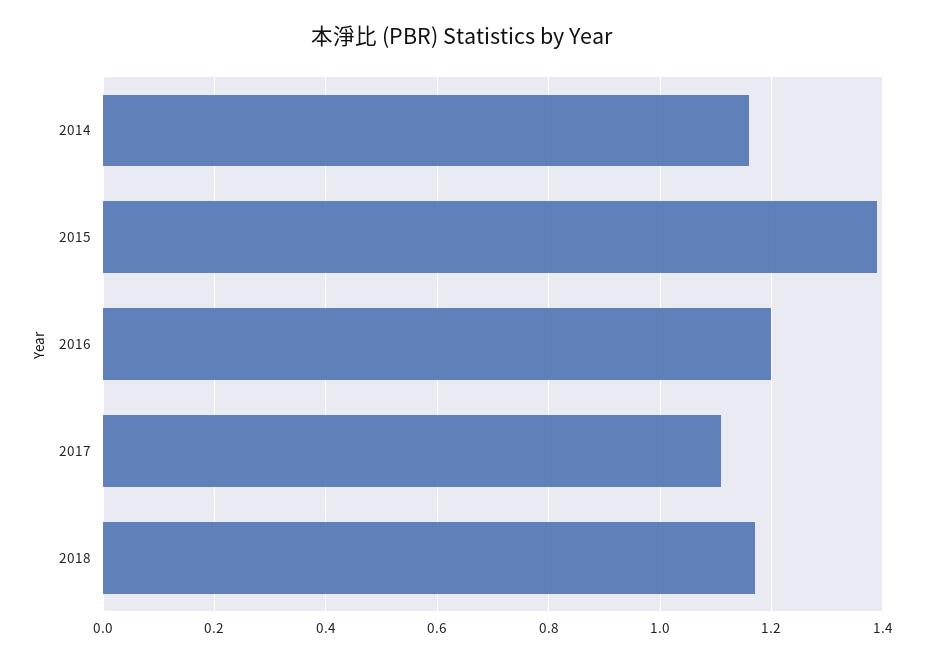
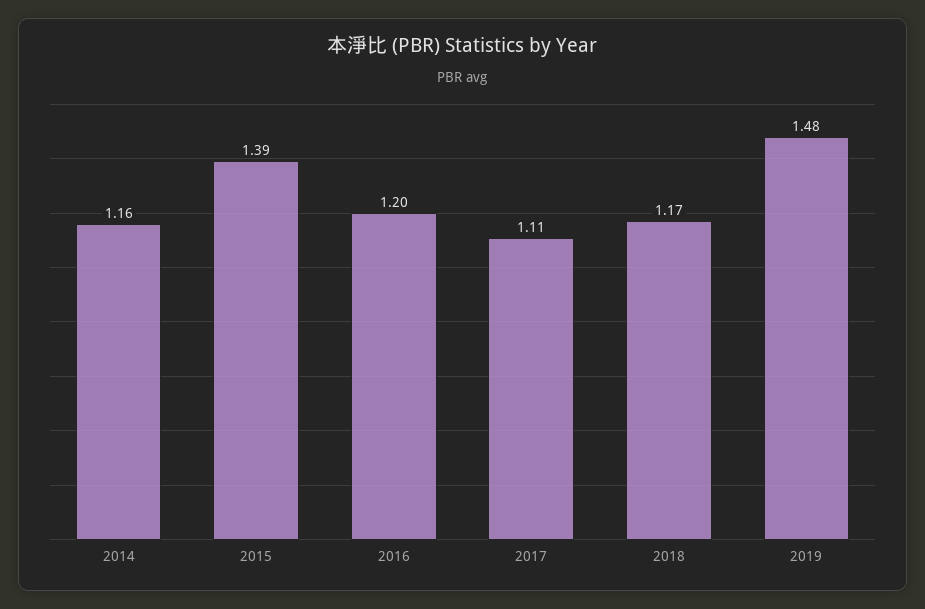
2019: none -> 1.48

